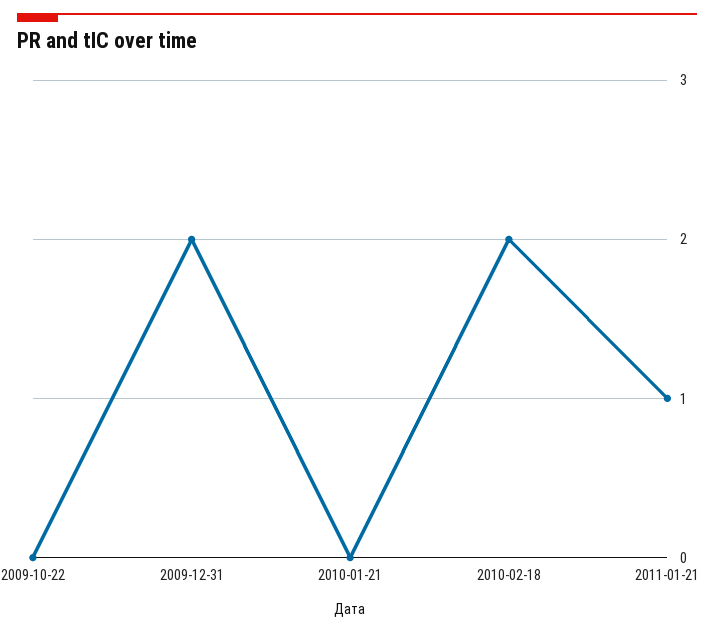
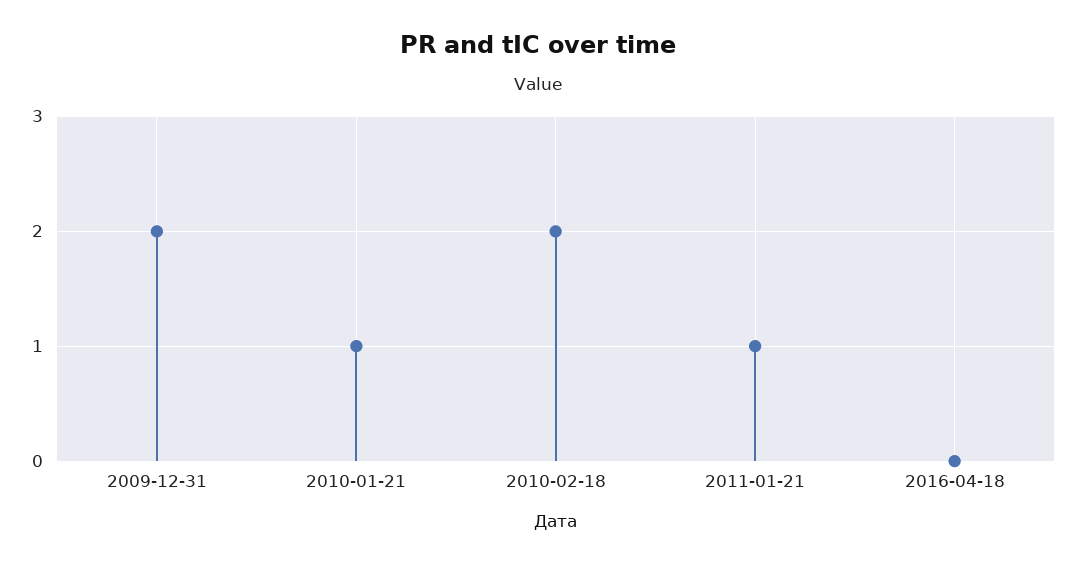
2009-10-22: 0 -> none
2010-01-21: 0 -> 1
2016-04-18: none -> 0

